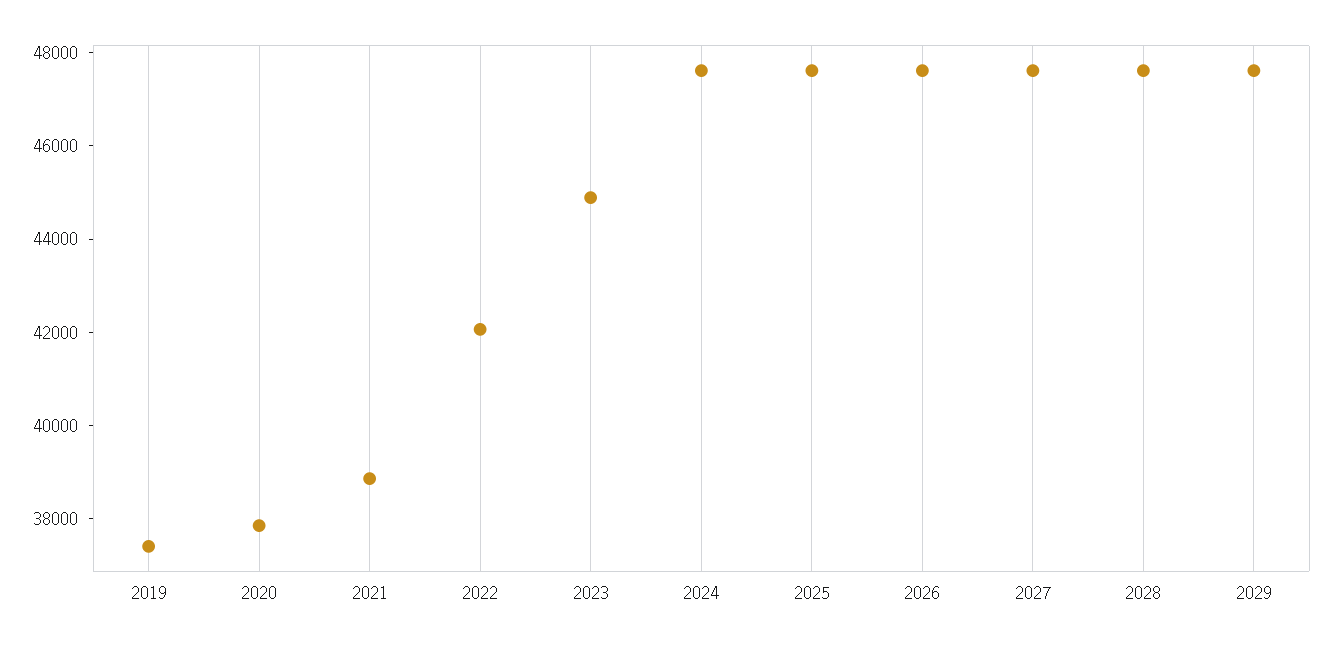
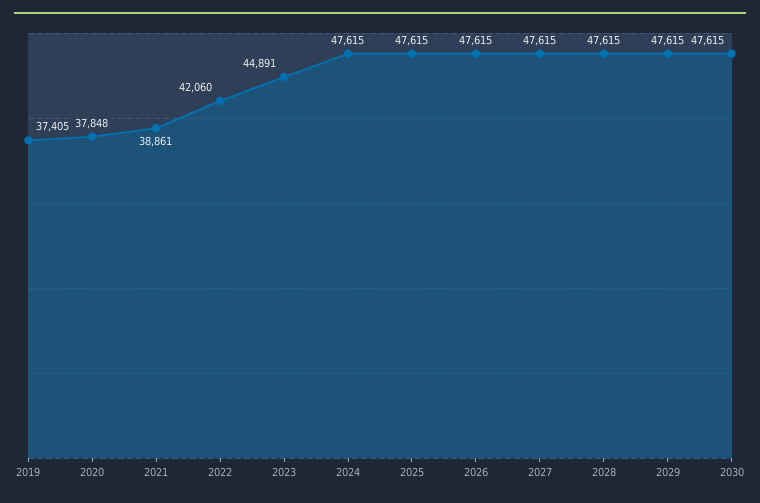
2030: none -> 47615

